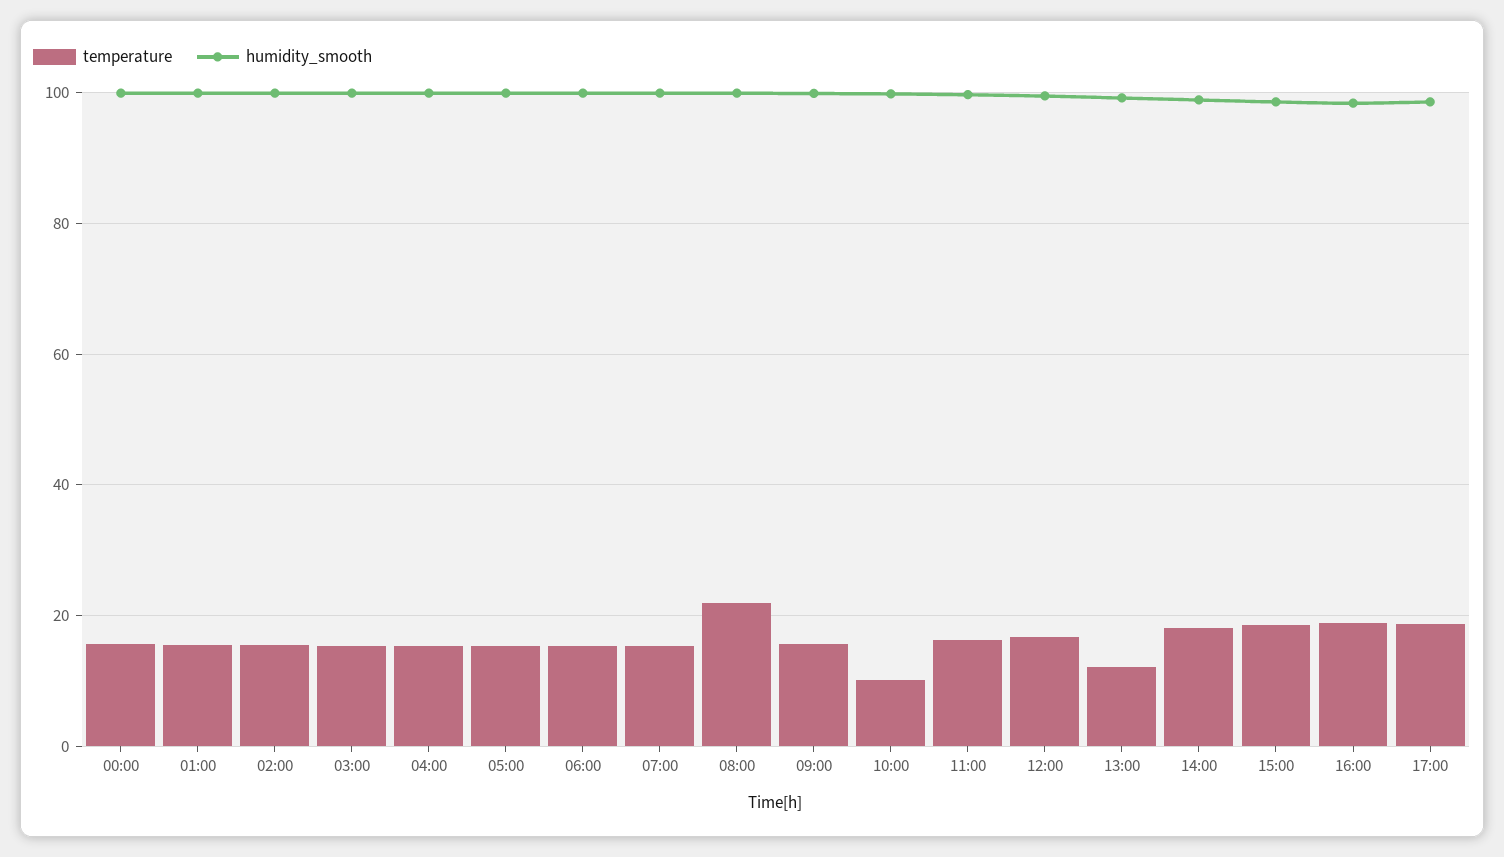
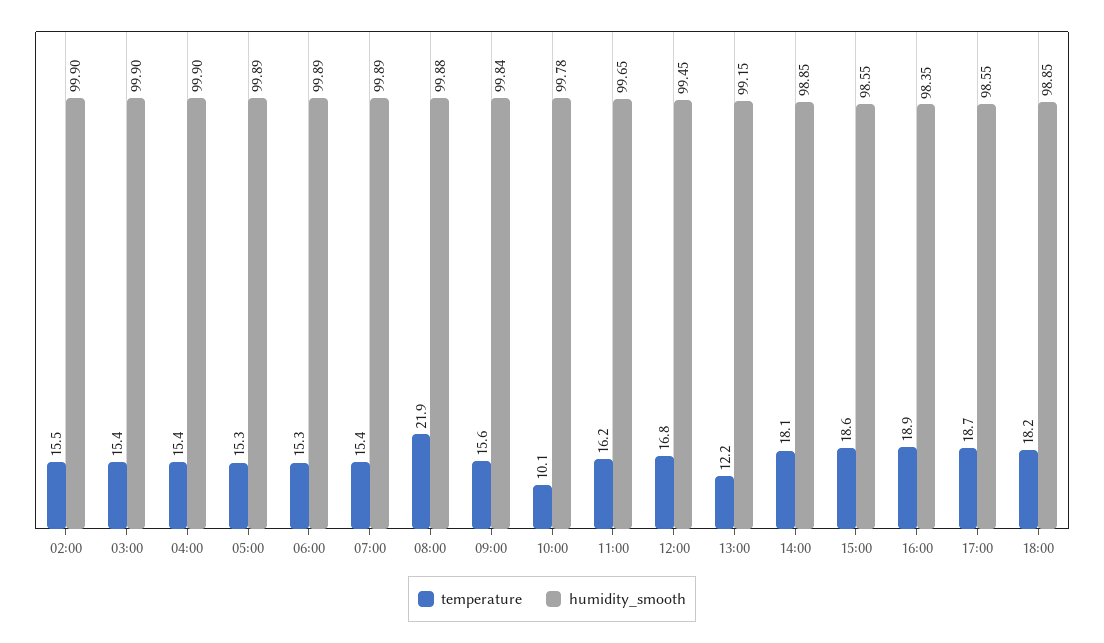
temperature, 00:00: 16 -> none
humidity_smooth, 00:00: 100 -> none
temperature, 01:00: 16 -> none
humidity_smooth, 01:00: 100 -> none
temperature, 18:00: none -> 18.2
humidity_smooth, 18:00: none -> 98.85

